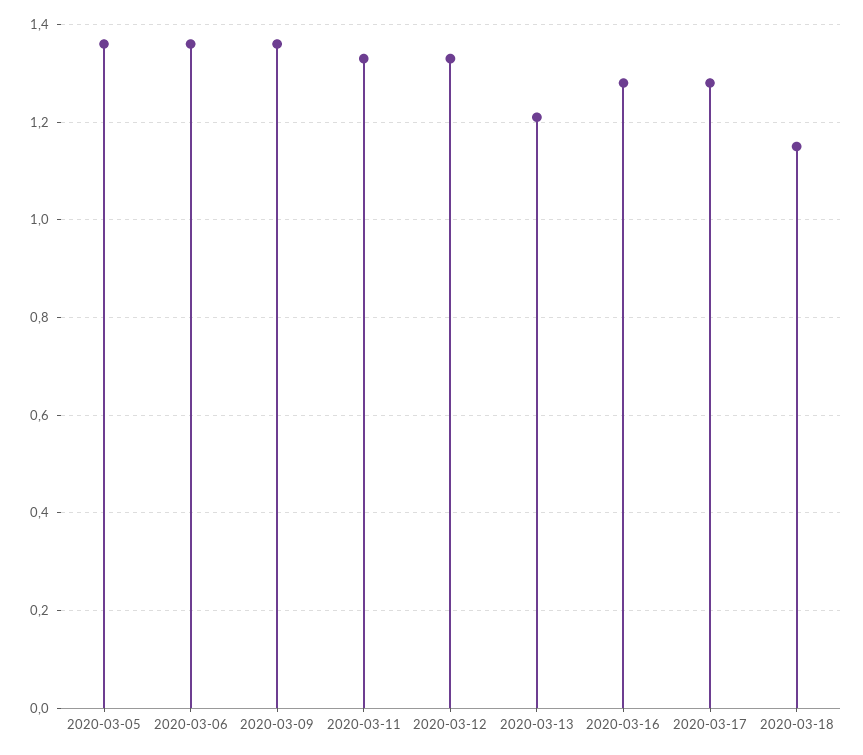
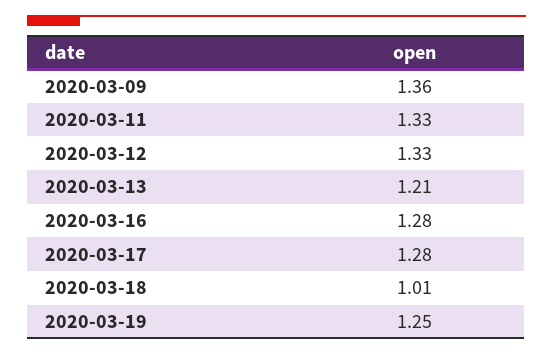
2020-03-05: 1.35 -> none
2020-03-06: 1.35 -> none
2020-03-18: 1.15 -> 1.01
2020-03-19: none -> 1.25

